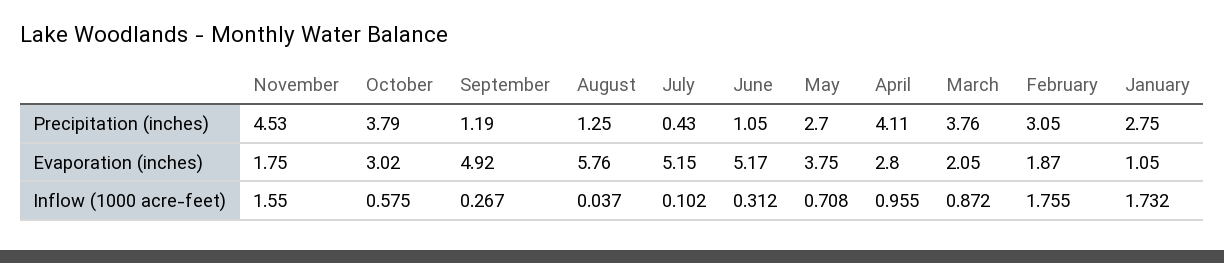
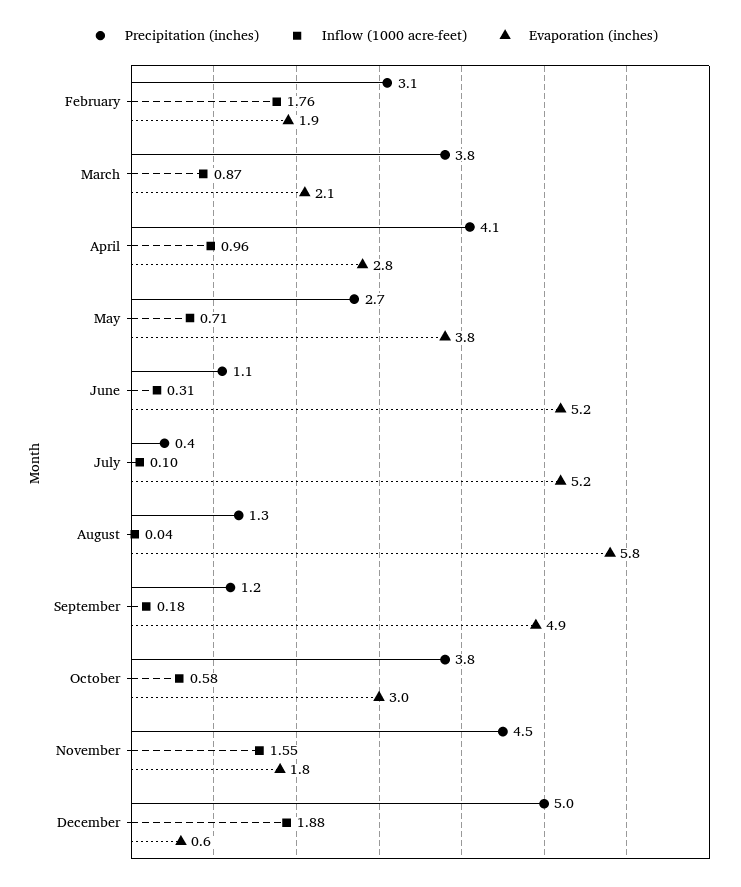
Precipitation (inches), January: 2.75 -> none
Evaporation (inches), January: 1.05 -> none
Inflow (1000 acre-feet), September: 0.267 -> 0.18
Inflow (1000 acre-feet), January: 1.732 -> none
Precipitation (inches), December: none -> 5
Inflow (1000 acre-feet), December: none -> 1.88
Evaporation (inches), December: none -> 0.6

